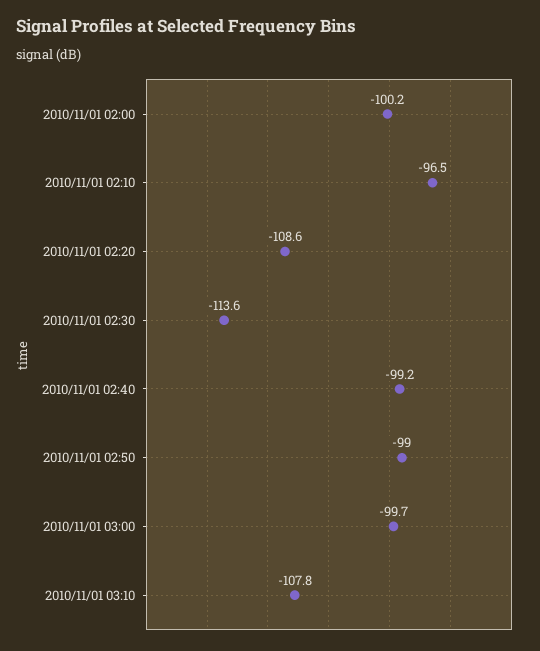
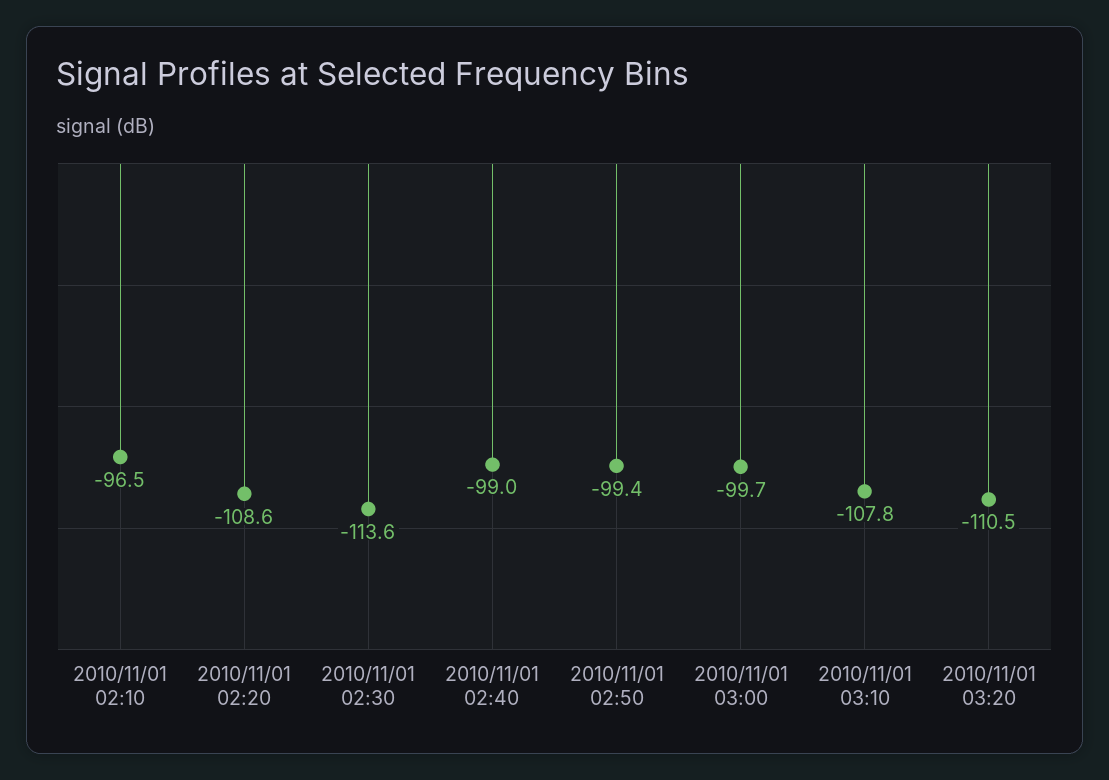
2010/11/01 02:00: -100.2 -> none
2010/11/01 02:40: -99.2 -> -99
2010/11/01 02:50: -99 -> -99.4
2010/11/01 03:20: none -> -110.5

